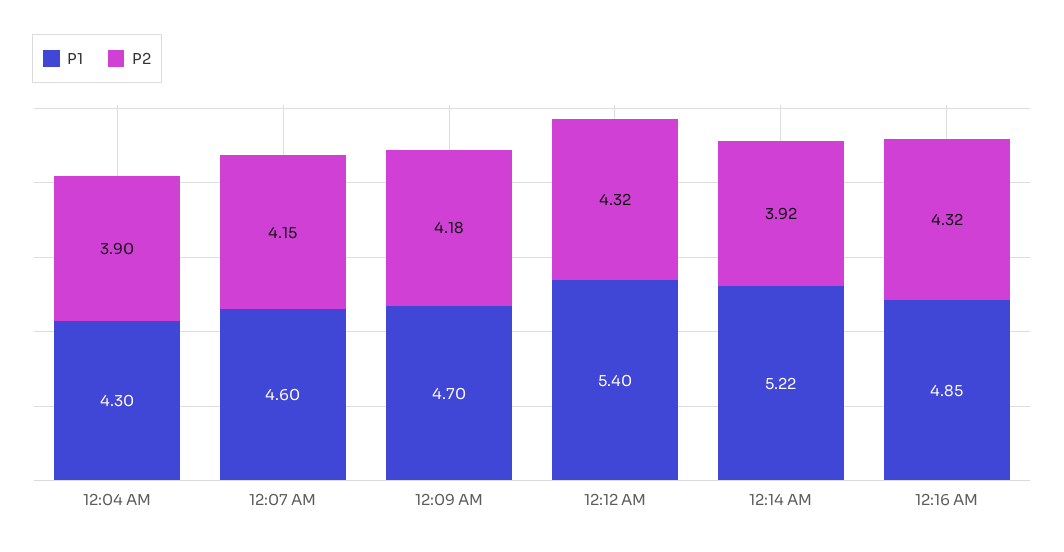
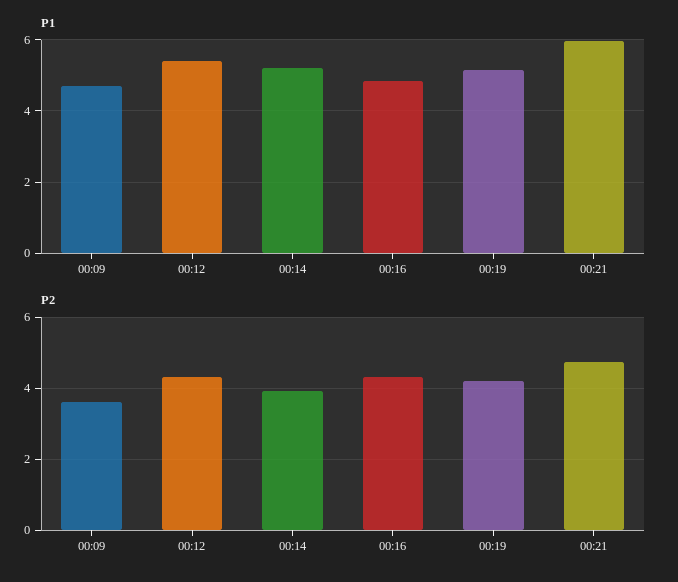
P1, 12:04 AM: 4.3 -> none
P2, 12:04 AM: 3.9 -> none
P1, 12:07 AM: 4.6 -> none
P2, 12:07 AM: 4.15 -> none
P2, 12:09 AM: 4.18 -> 3.6
P1, 00:19: none -> 5.2
P1, 00:21: none -> 6
P2, 00:19: none -> 4.2
P2, 00:21: none -> 4.8

